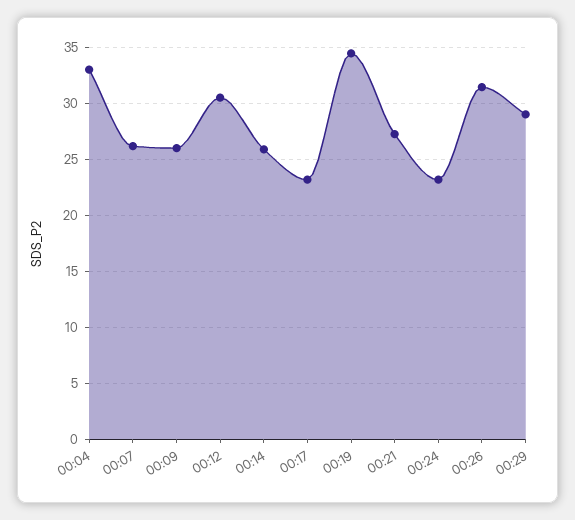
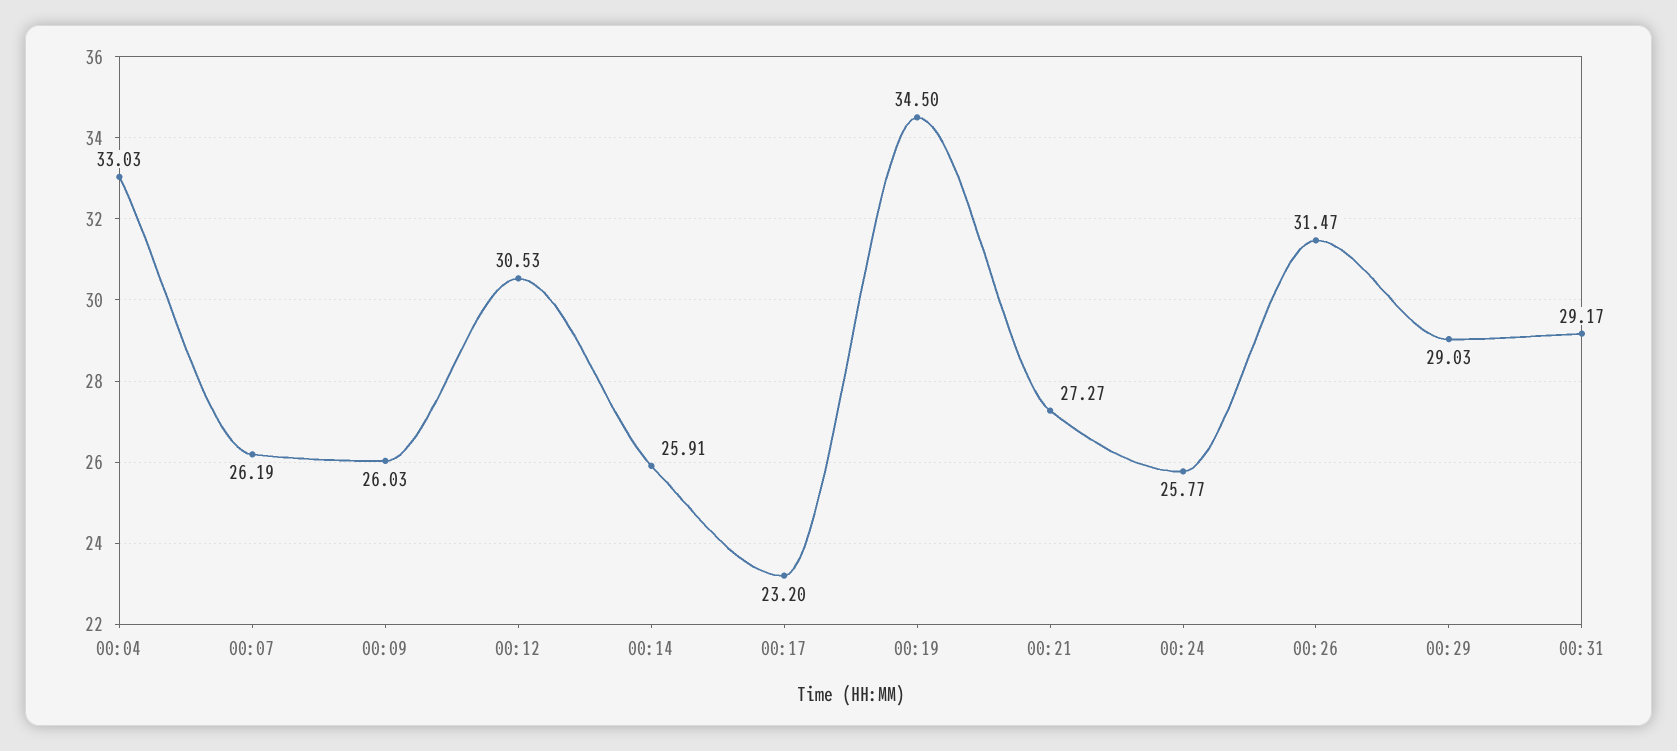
00:24: 23 -> 25.77
00:31: none -> 29.17

